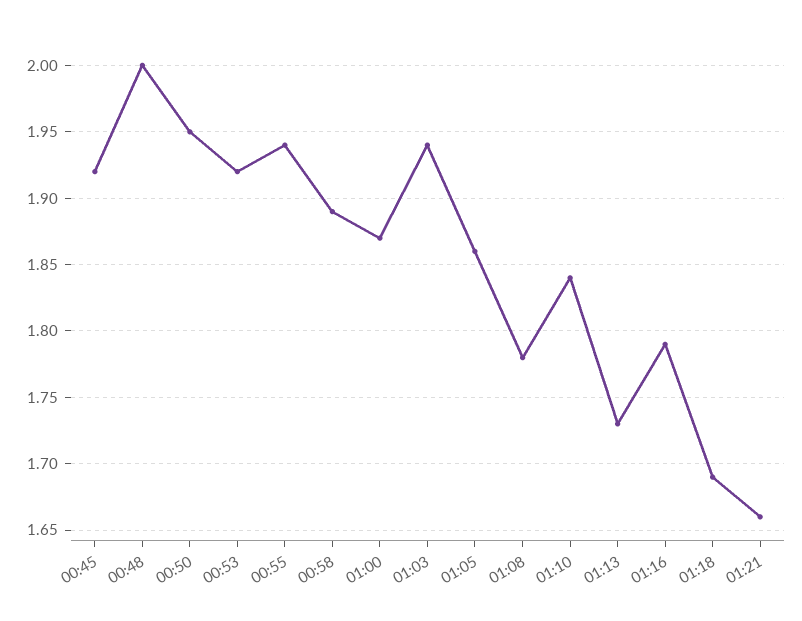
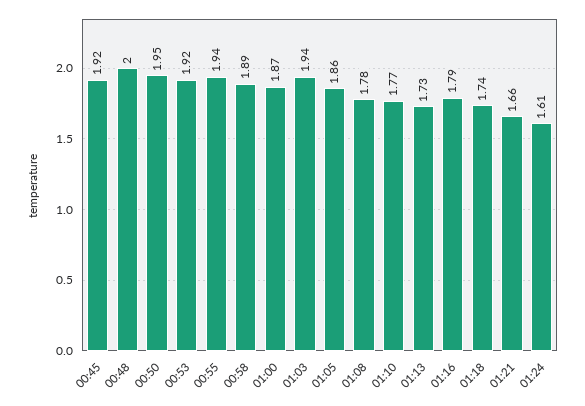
01:10: 1.84 -> 1.77
01:18: 1.69 -> 1.74
01:24: none -> 1.61

